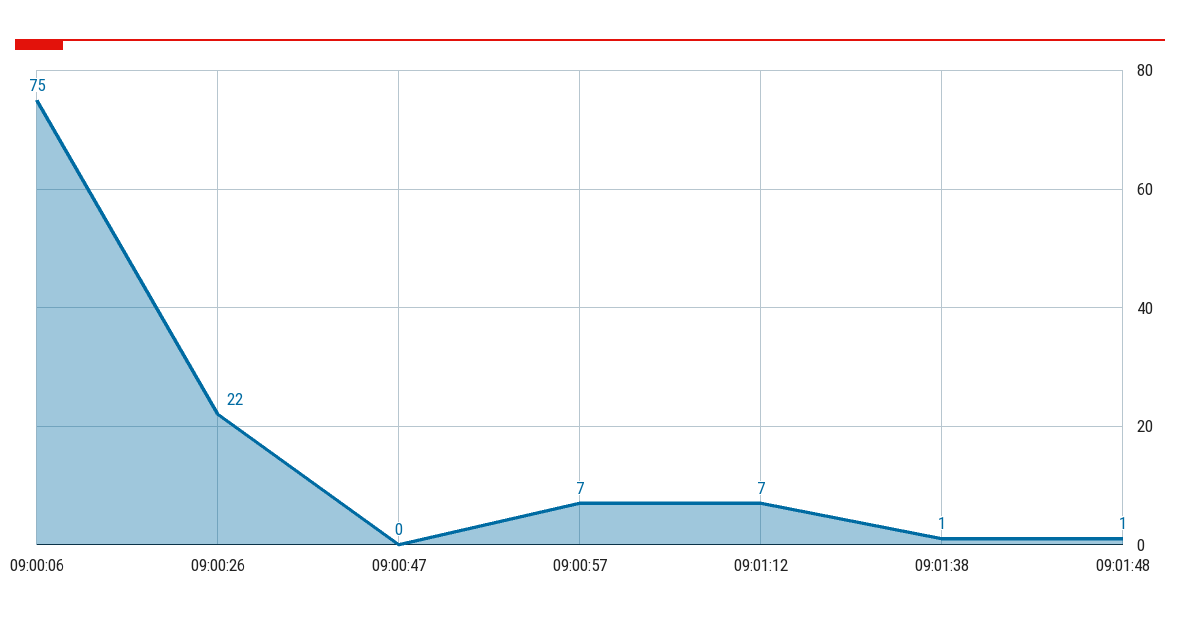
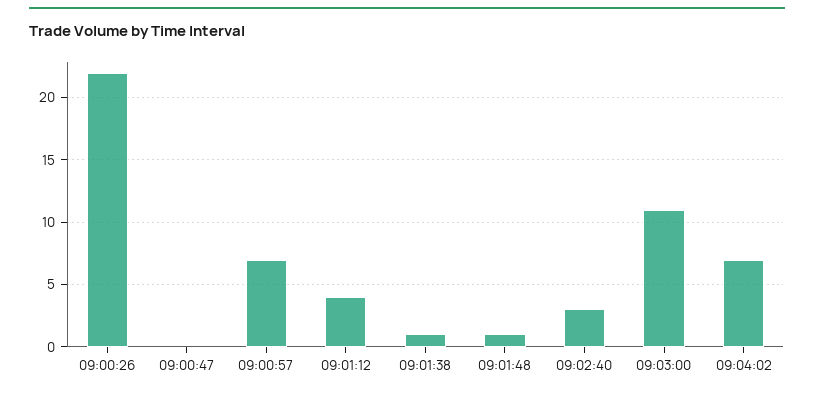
09:00:06: 75 -> none
09:01:12: 7 -> 4
09:02:40: none -> 3
09:03:00: none -> 11
09:04:02: none -> 7

